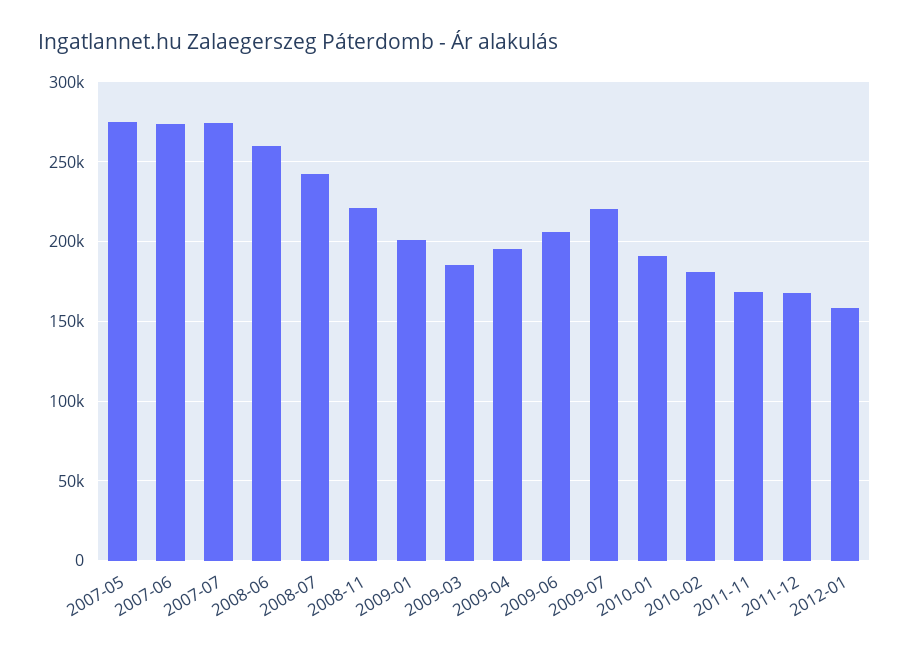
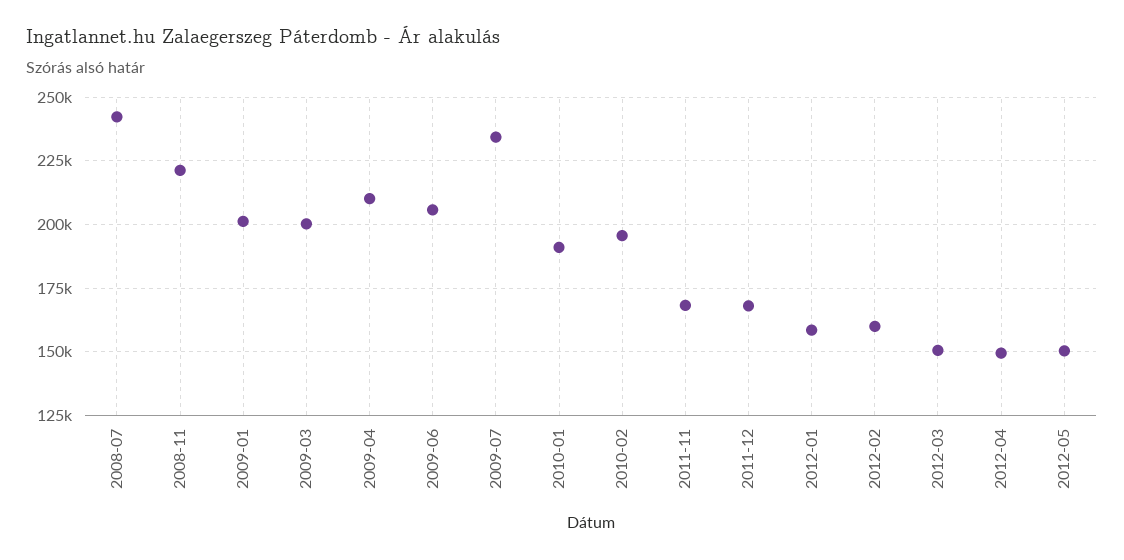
2007-05: 275000 -> none
2007-06: 275000 -> none
2007-07: 275000 -> none
2008-06: 260000 -> none
2009-03: 185000 -> 200000
2009-04: 195000 -> 210000
2009-07: 220000 -> 235000
2010-02: 180000 -> 195000
2012-02: none -> 160000
2012-03: none -> 150000
2012-04: none -> 150000
2012-05: none -> 150000

